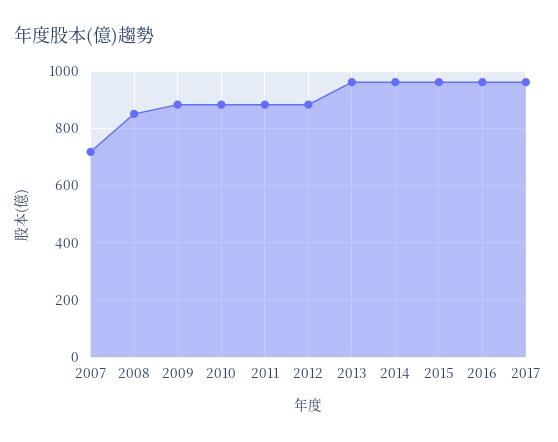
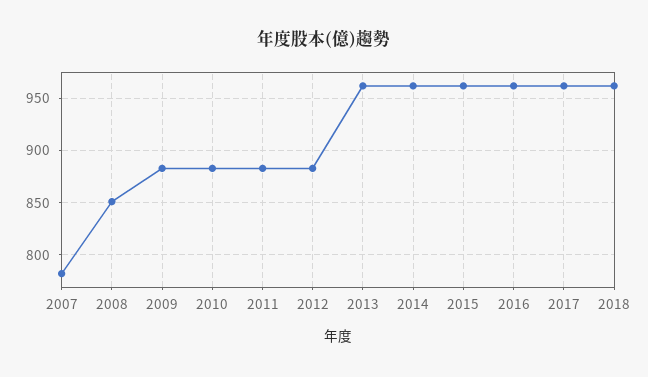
2007: 725 -> 780
2018: none -> 960

